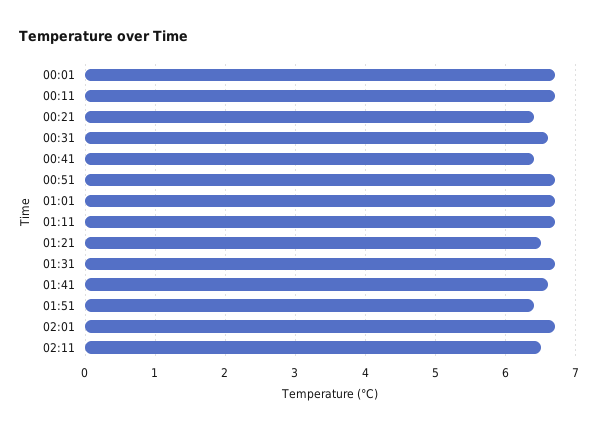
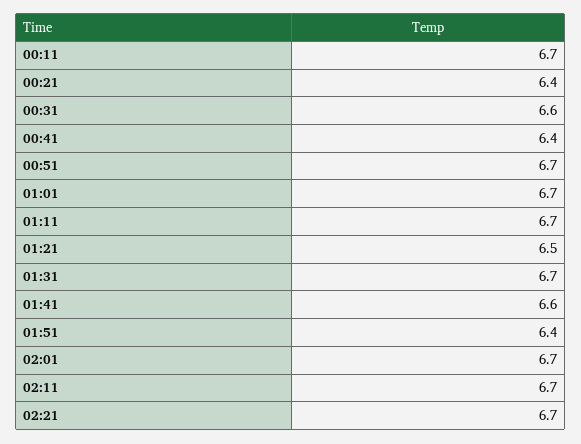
00:01: 6.7 -> none
02:11: 6.5 -> 6.7
02:21: none -> 6.7

